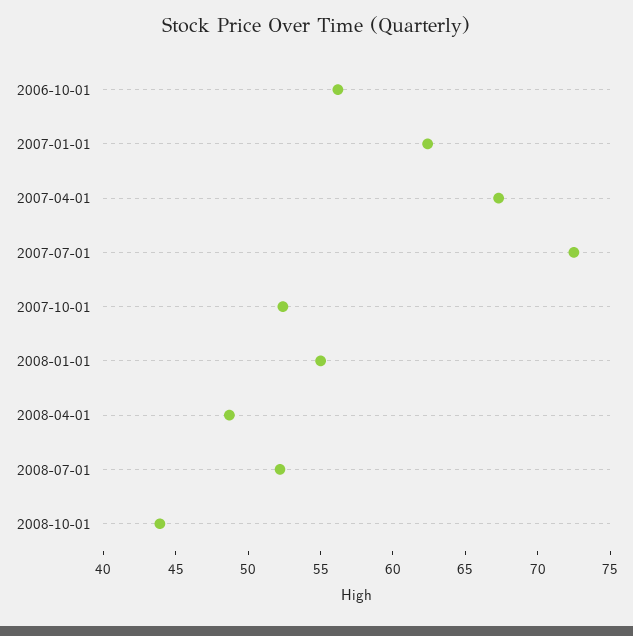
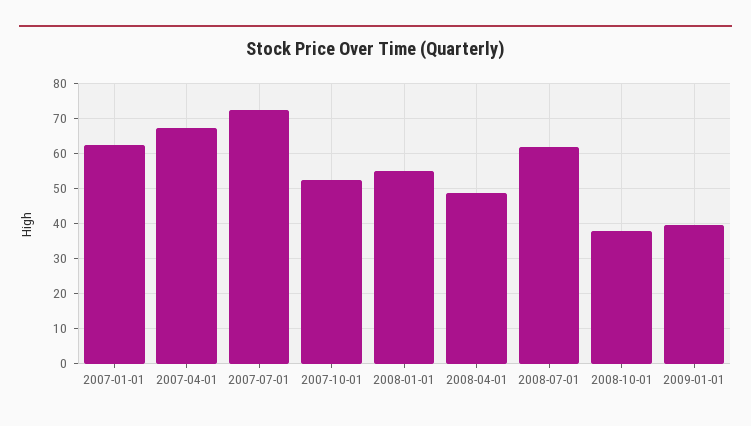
2006-10-01: 56 -> none
2008-07-01: 52 -> 62
2008-10-01: 44 -> 38
2009-01-01: none -> 40

